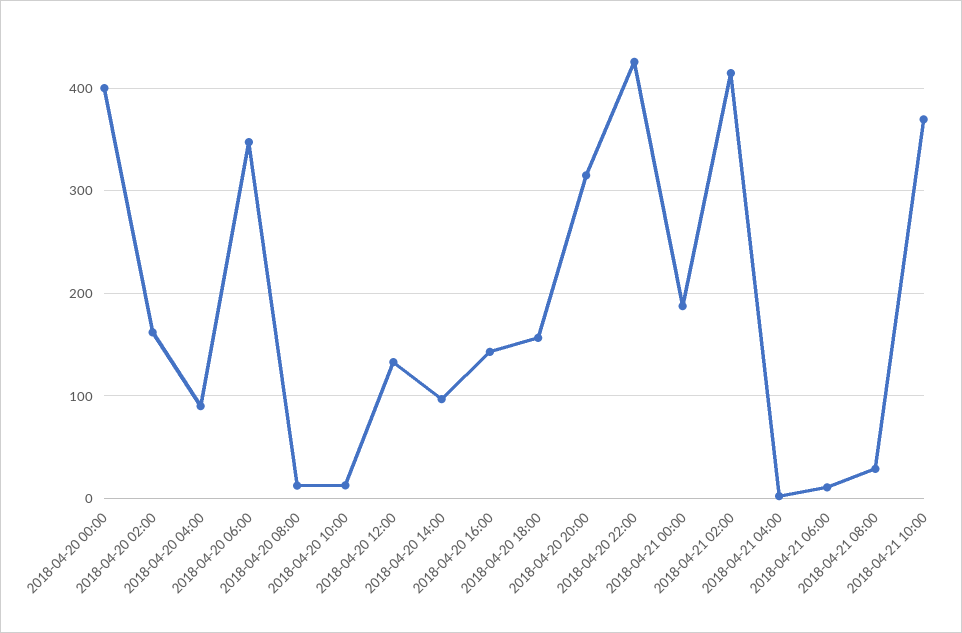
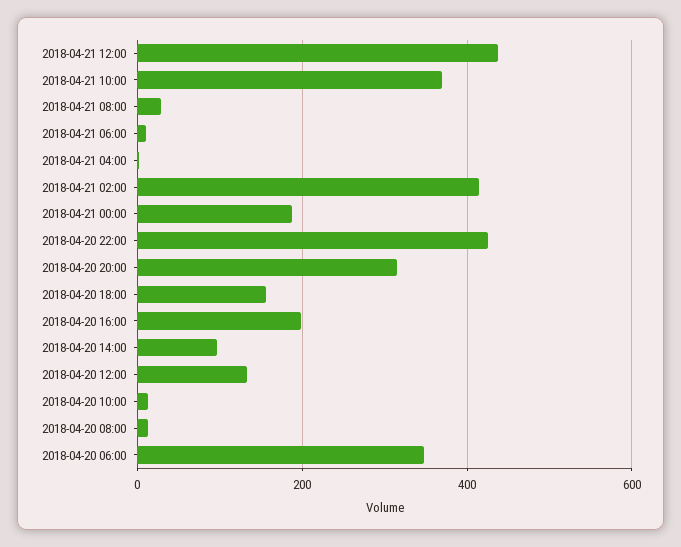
2018-04-20 00:00: 400 -> none
2018-04-20 02:00: 160 -> none
2018-04-20 04:00: 90 -> none
2018-04-20 16:00: 140 -> 200
2018-04-21 12:00: none -> 440

